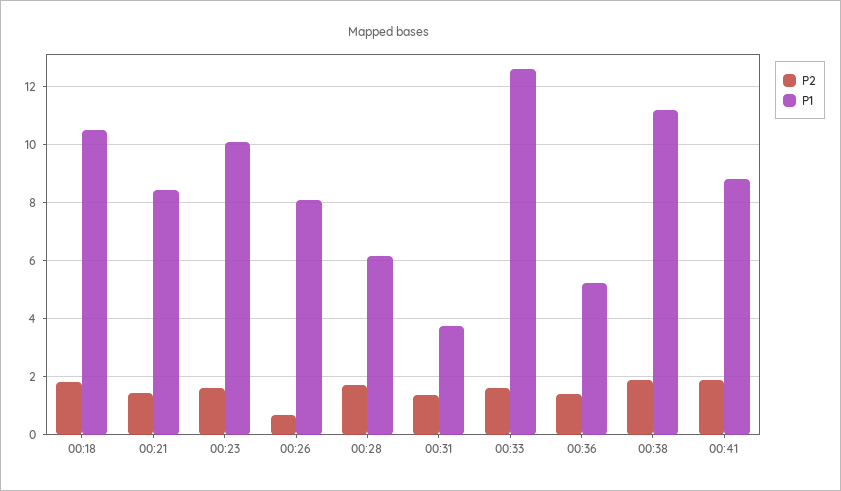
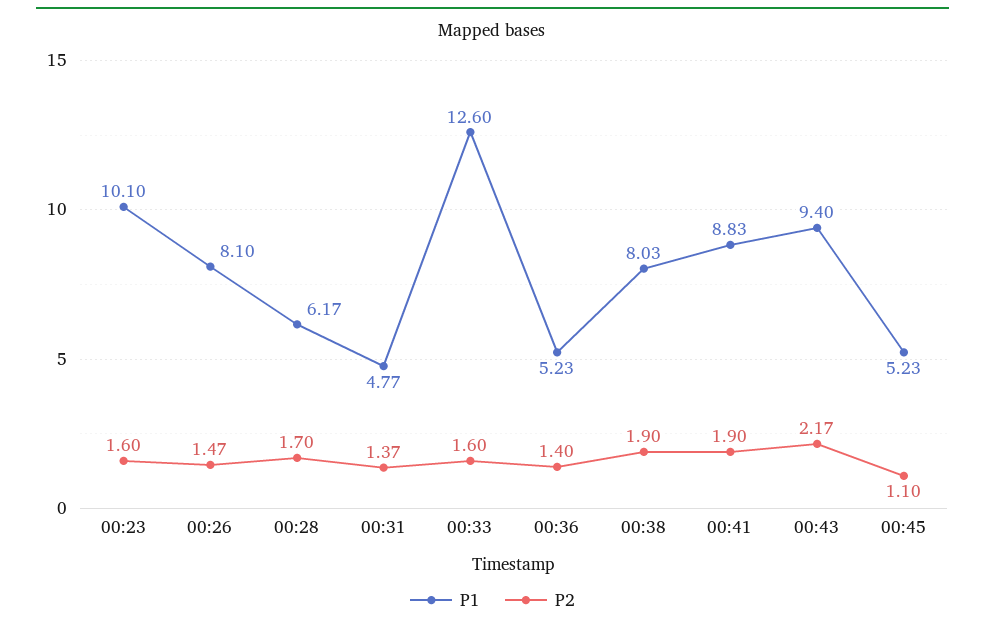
P2, 00:18: 1.75 -> none
P1, 00:18: 10.5 -> none
P2, 00:21: 1.5 -> none
P1, 00:21: 8.5 -> none
P2, 00:26: 0.75 -> 1.47
P1, 00:31: 3.75 -> 4.77
P1, 00:38: 11.25 -> 8.03
P1, 00:43: none -> 9.4
P2, 00:43: none -> 2.17
P1, 00:45: none -> 5.23
P2, 00:45: none -> 1.1

